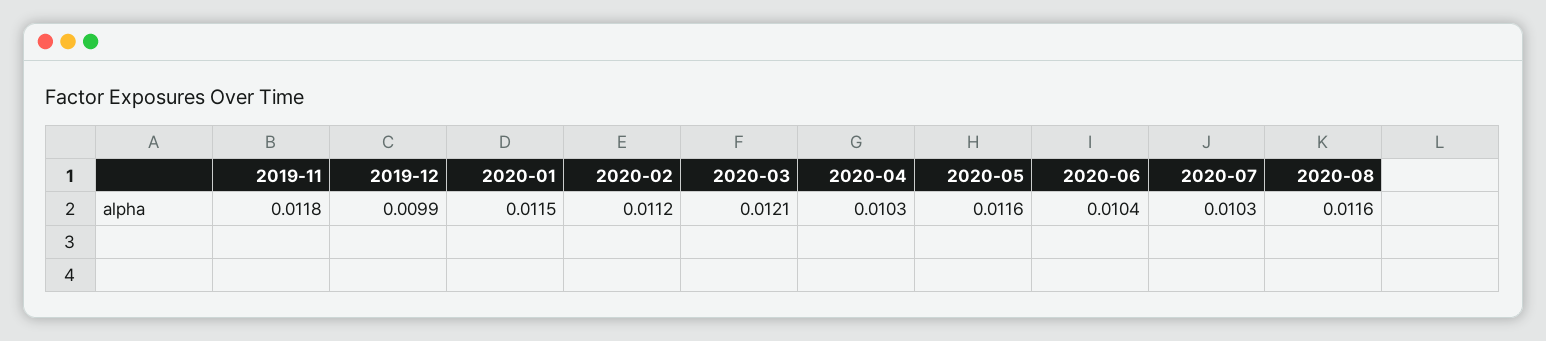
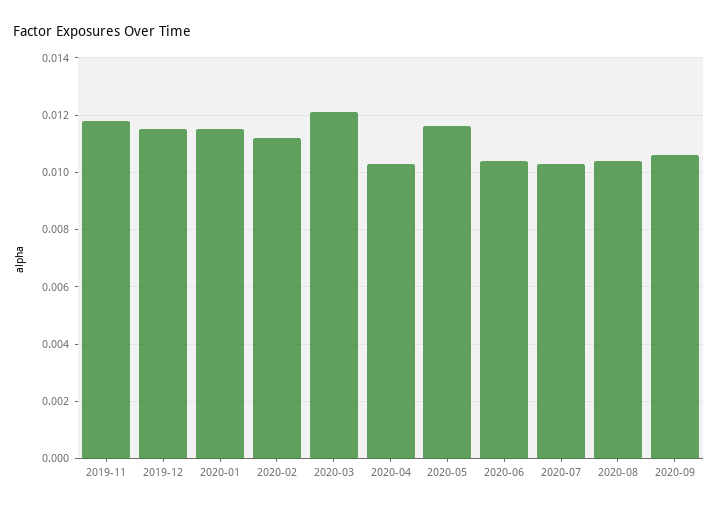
2019-12: 0.0099 -> 0.0115
2020-08: 0.0116 -> 0.0105
2020-09: none -> 0.0105

